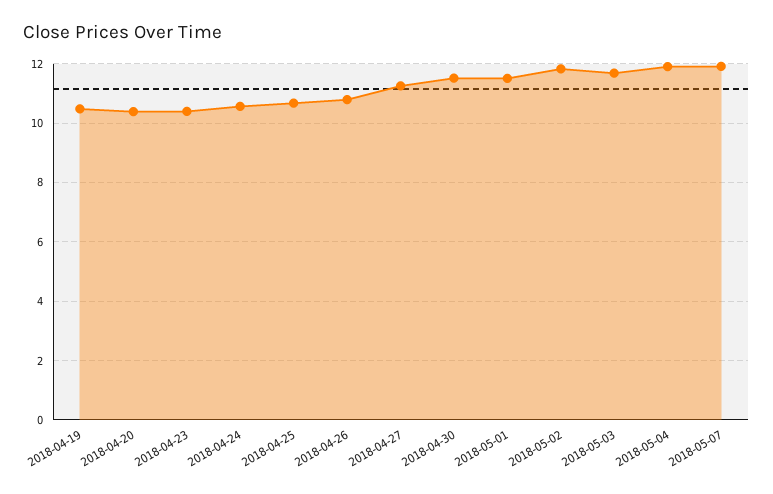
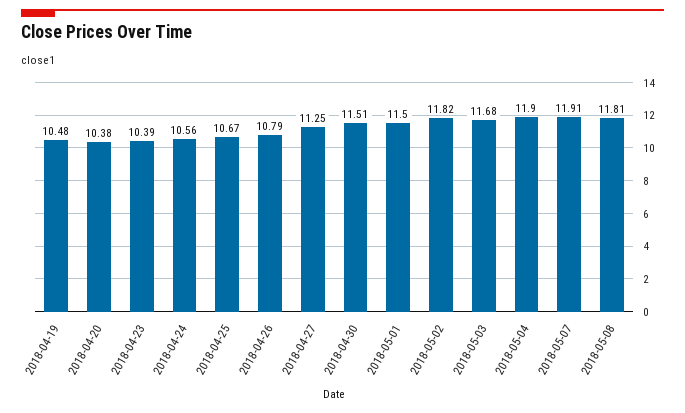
2018-05-08: none -> 11.81

